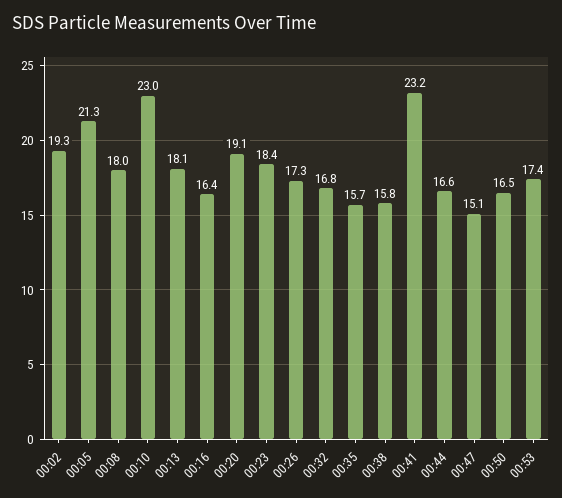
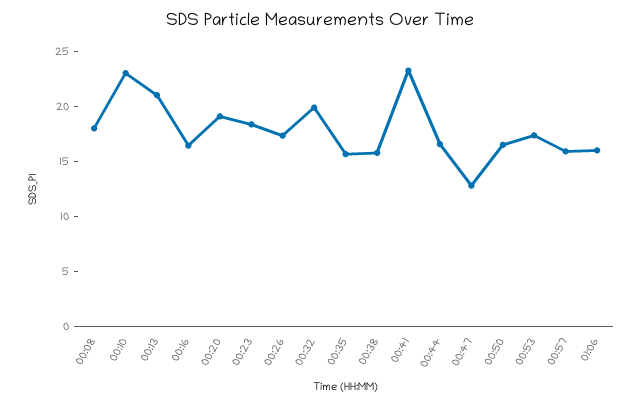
00:02: 19.3 -> none
00:05: 21.3 -> none
00:13: 18.1 -> 21
00:32: 16.8 -> 20
00:47: 15.1 -> 13
00:57: none -> 16
01:06: none -> 16

